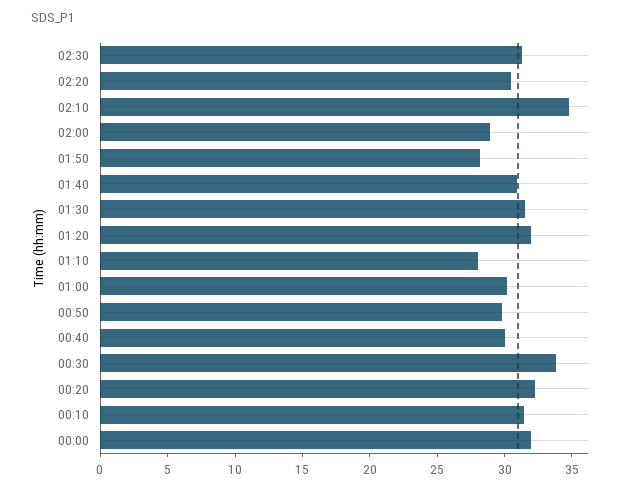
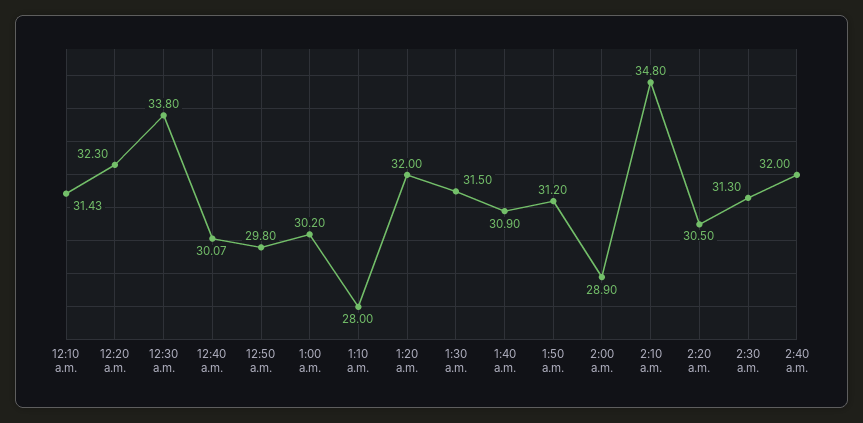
01:50: 28 -> 31.2
00:00: 32 -> none
2:40 a.m.: none -> 32

